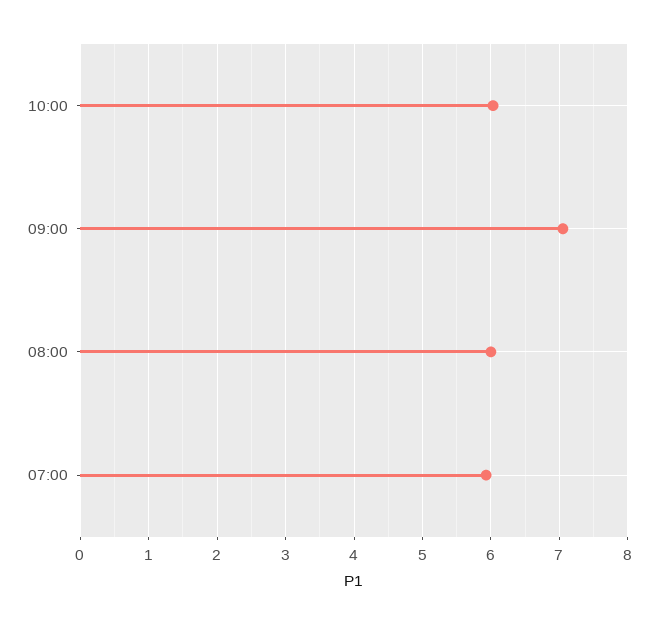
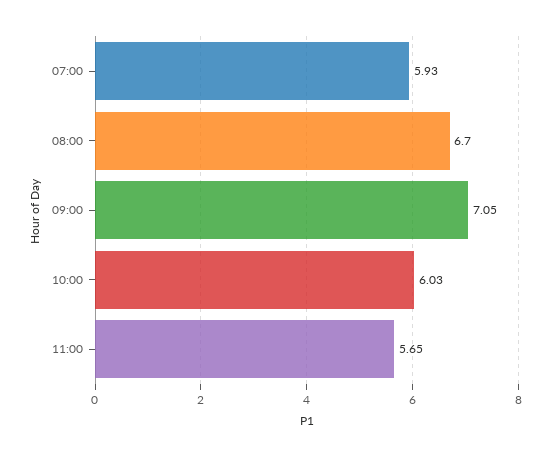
08:00: 6 -> 6.7
11:00: none -> 5.65

